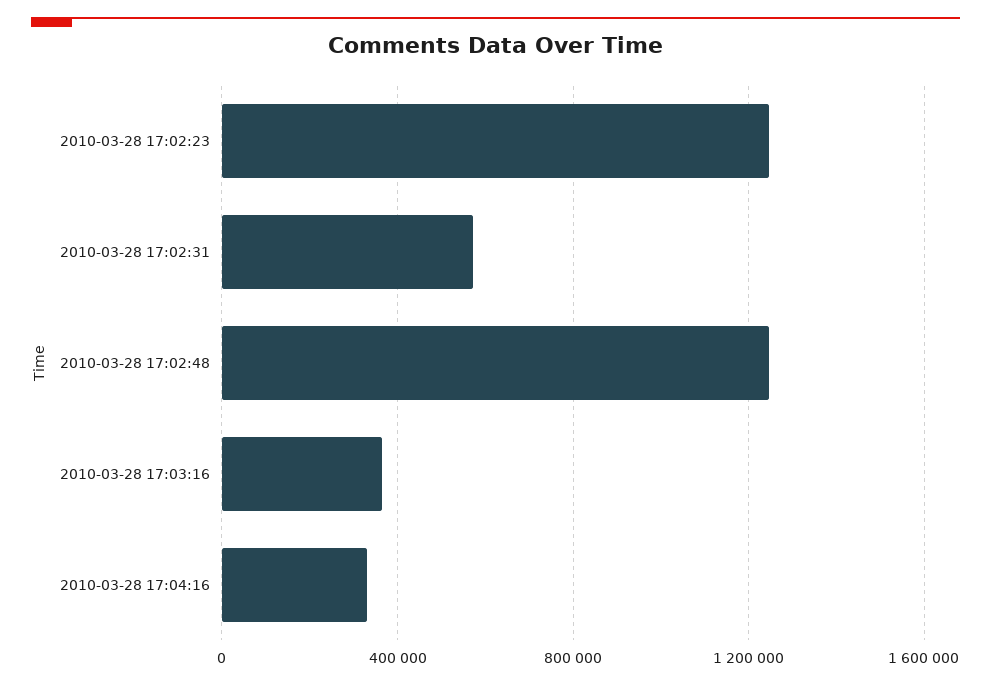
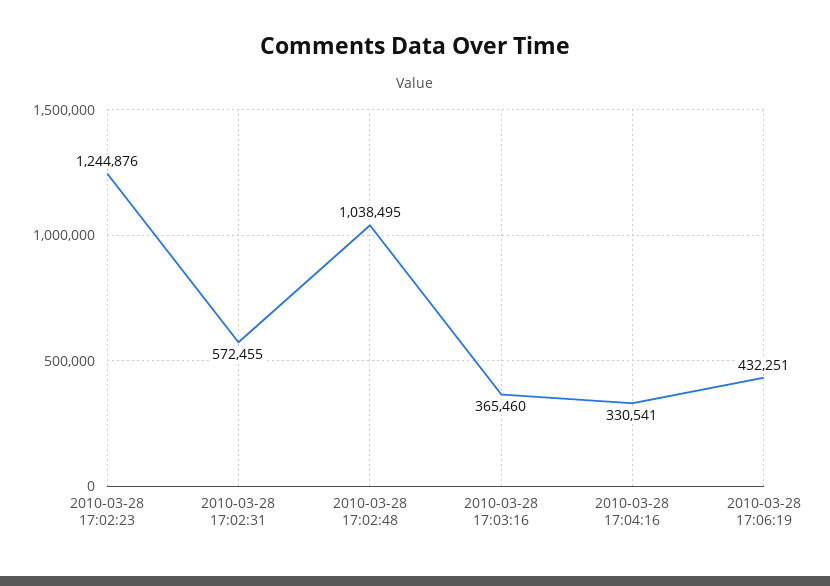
2010-03-28 17:02:48: 1250000 -> 1038495
2010-03-28 17:06:19: none -> 432251

